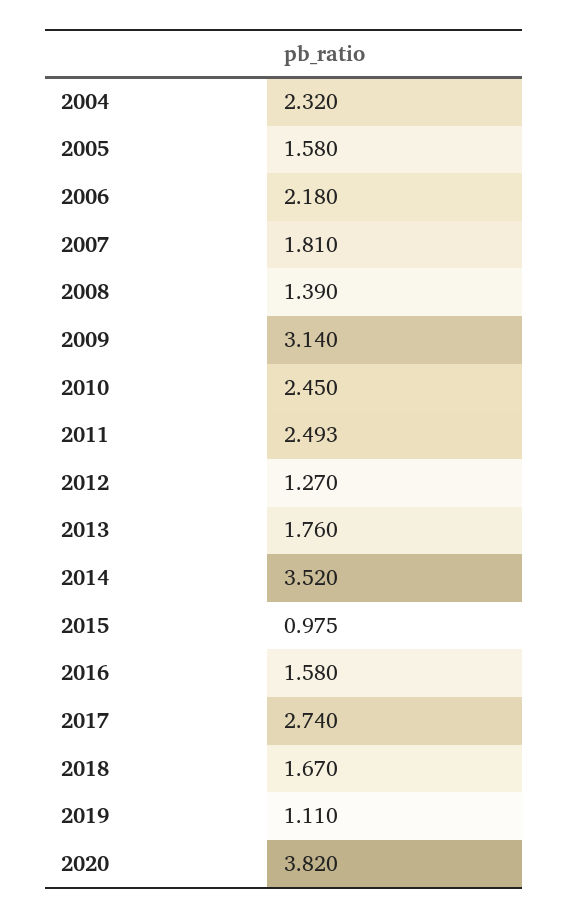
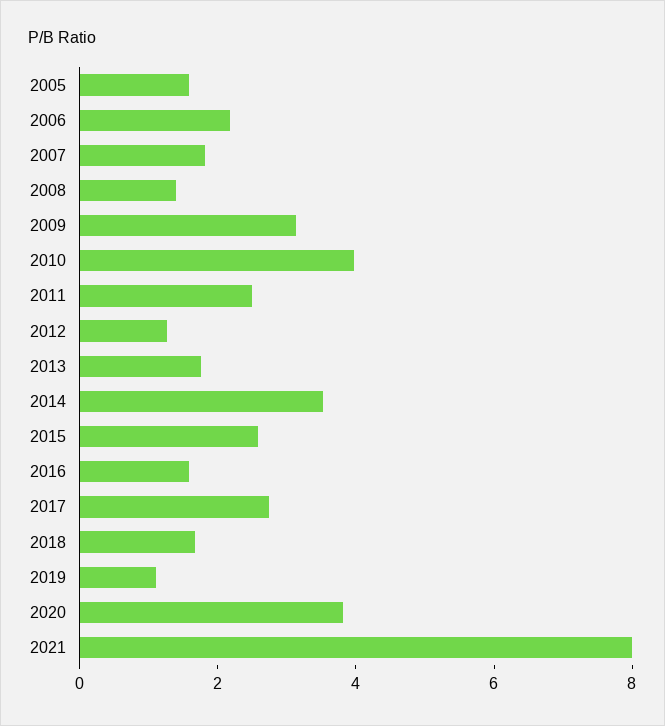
2004: 2.32 -> none
2010: 2.45 -> 4
2015: 0.975 -> 2.5
2021: none -> 8

